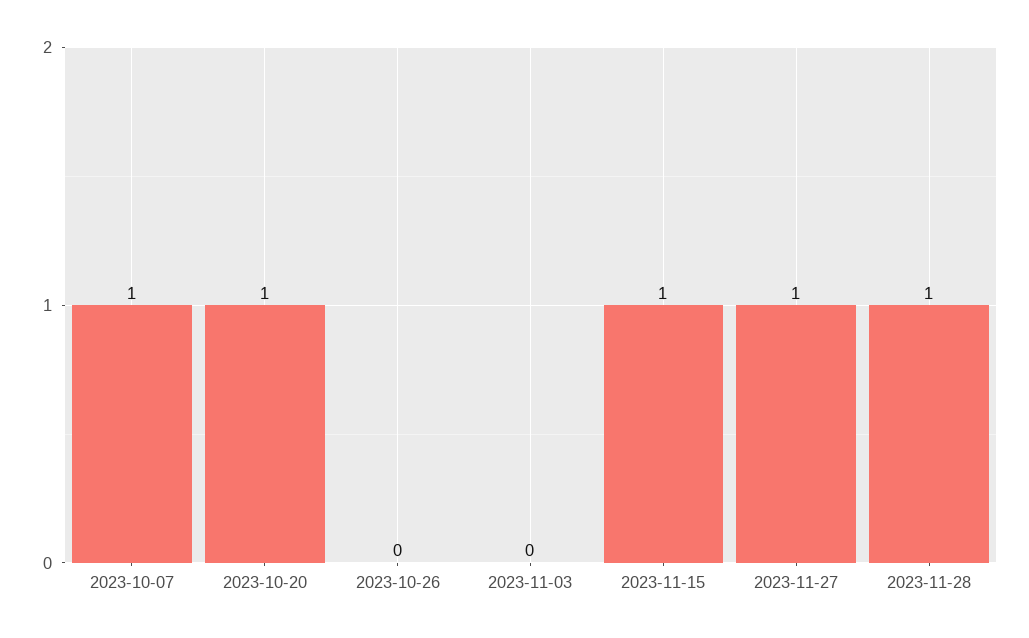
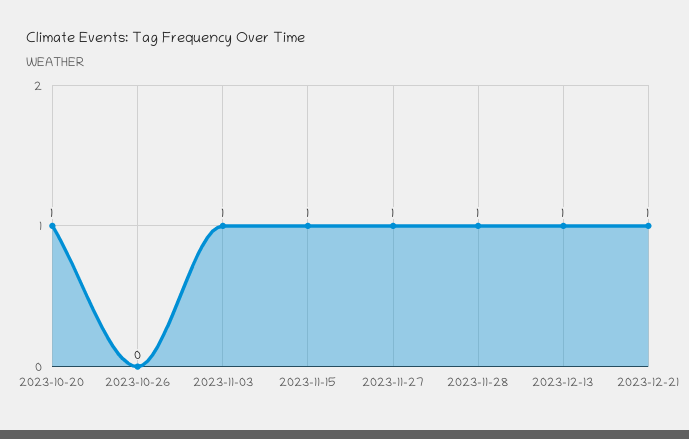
2023-10-07: 1 -> none
2023-11-03: 0 -> 1
2023-12-13: none -> 1
2023-12-21: none -> 1

